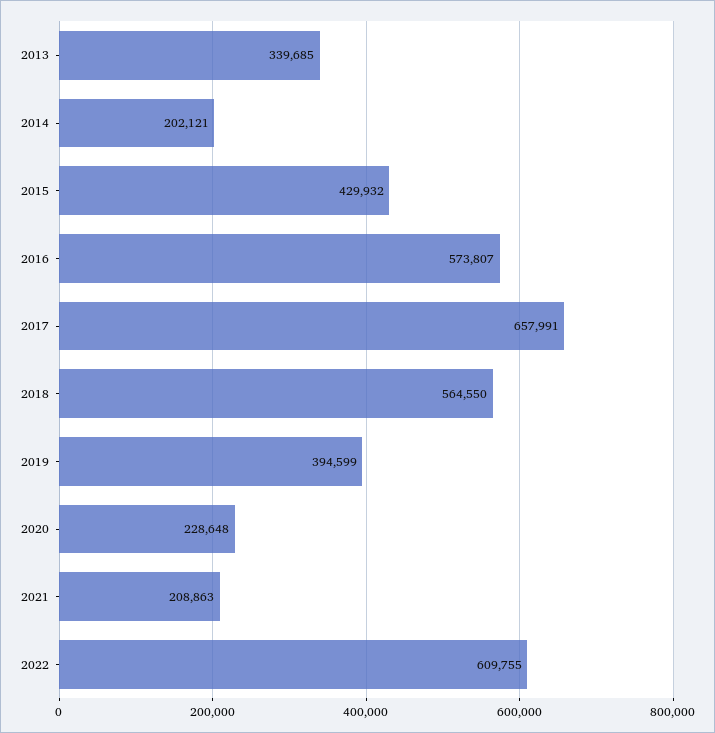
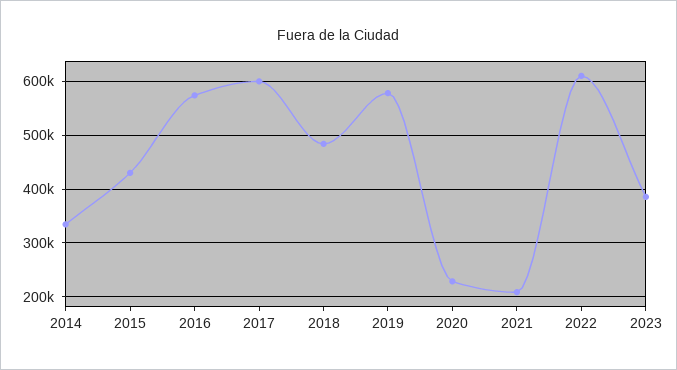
2013: 339685 -> none
2014: 202121 -> 340000
2017: 657991 -> 600000
2018: 564550 -> 480000
2019: 394599 -> 580000
2023: none -> 380000

